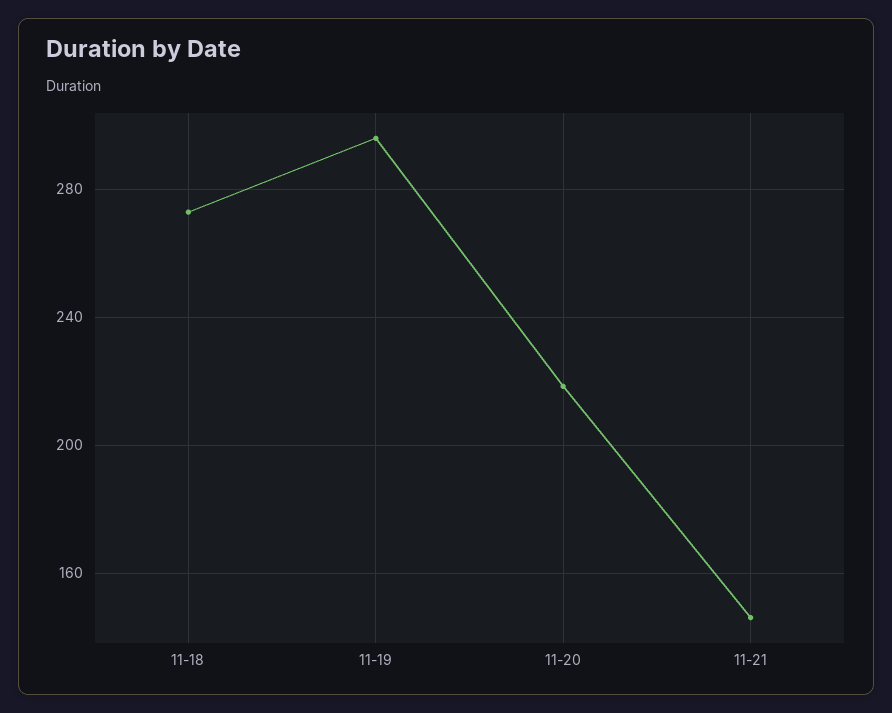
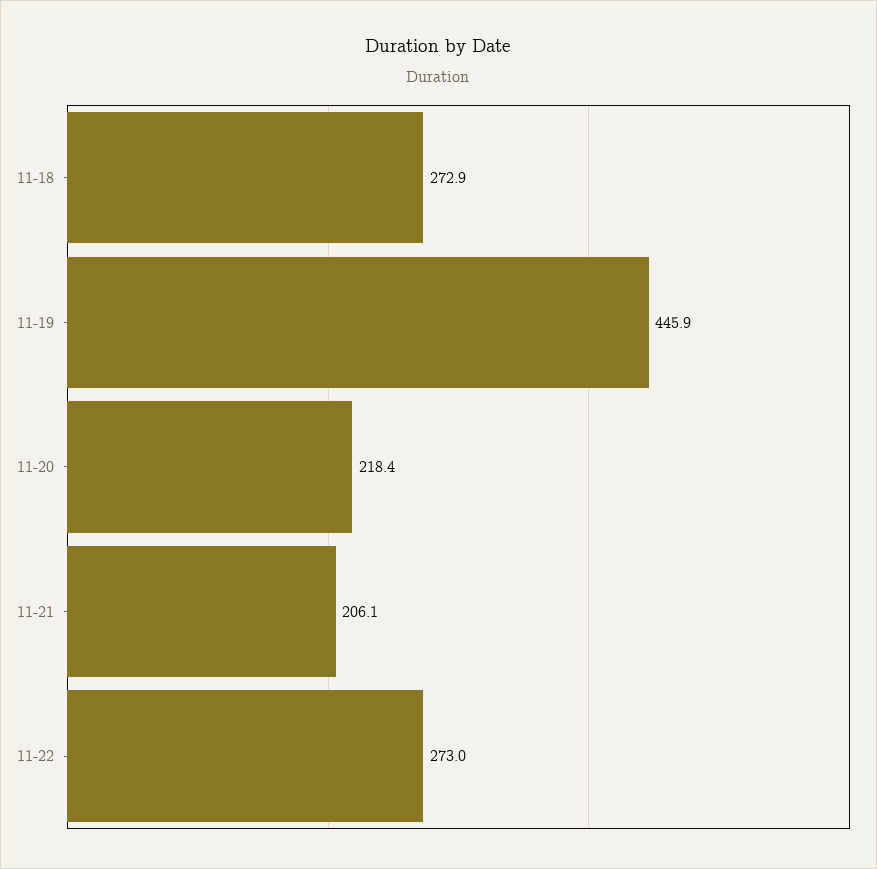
11-19: 295 -> 445.9
11-21: 145 -> 206.1
11-22: none -> 273

